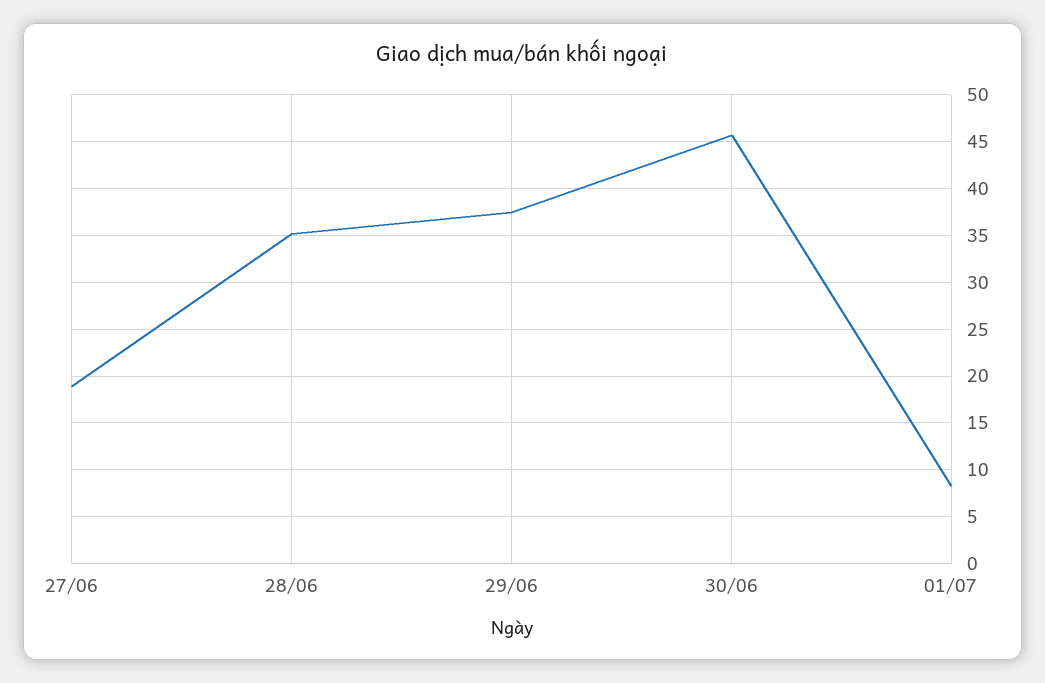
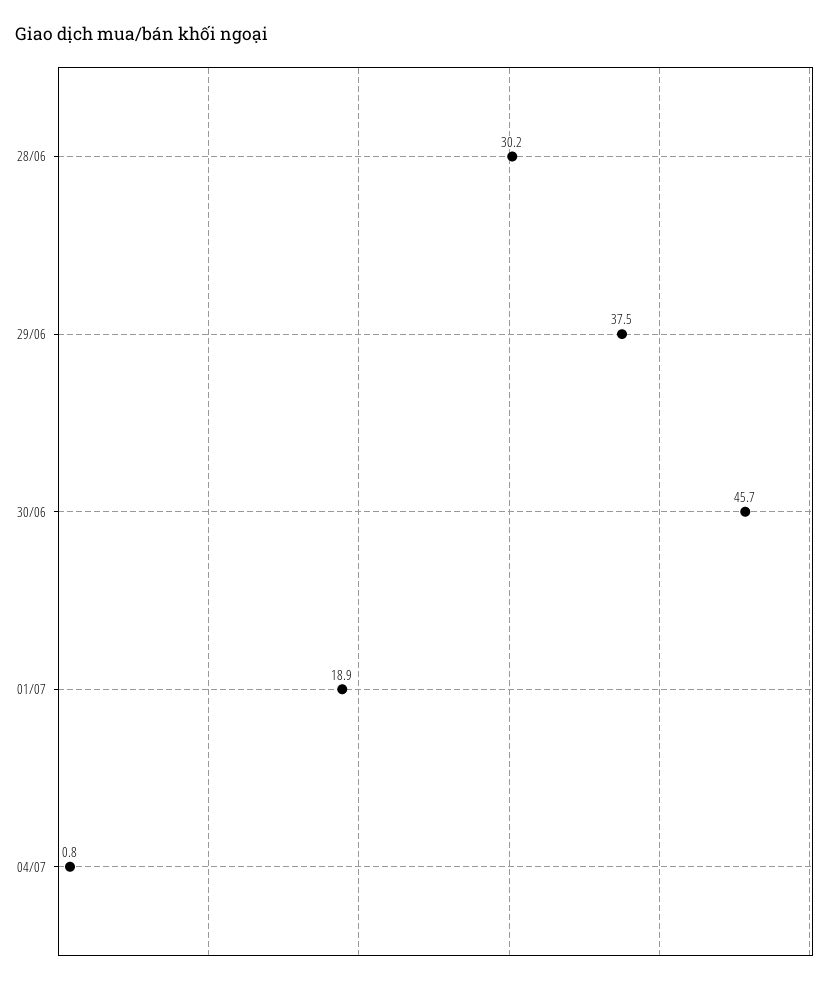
27/06: 19 -> none
28/06: 35 -> 30.2
01/07: 8 -> 18.9
04/07: none -> 0.8

